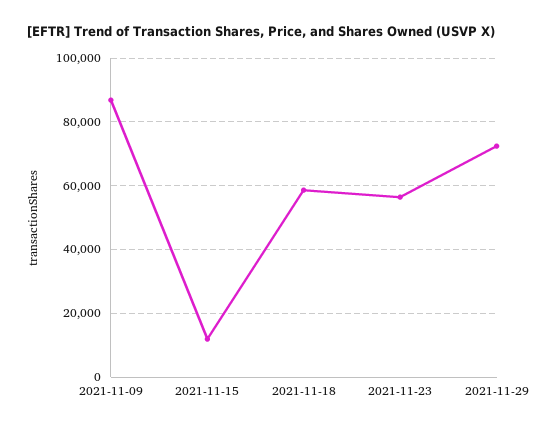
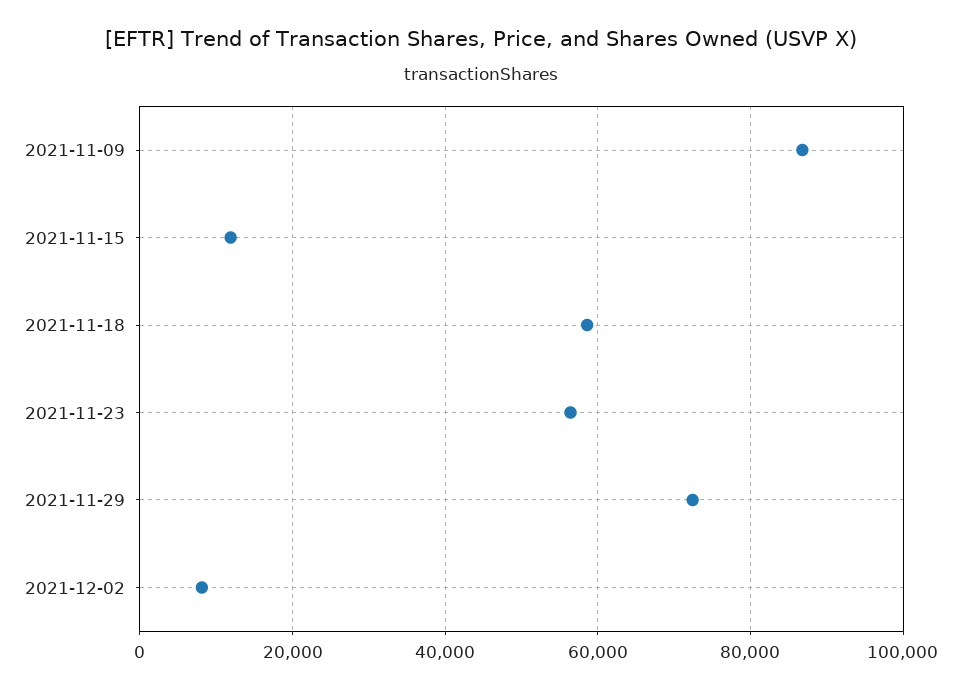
2021-12-02: none -> 8000

